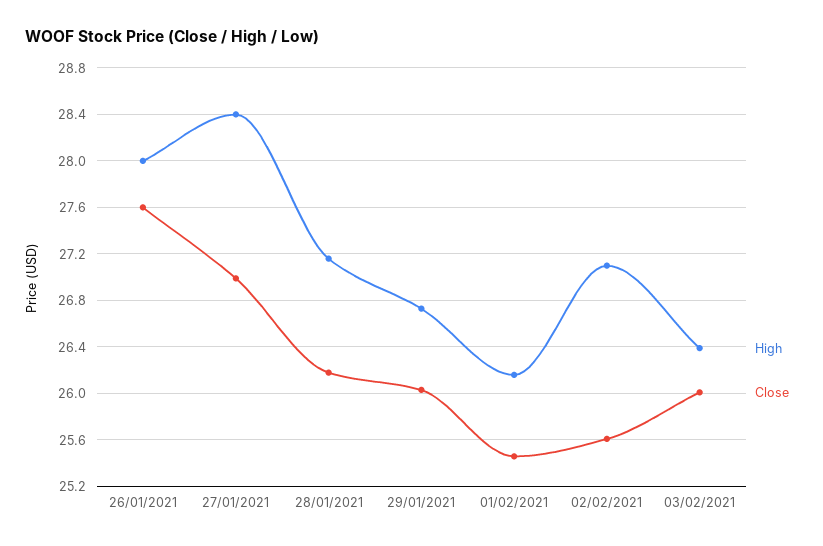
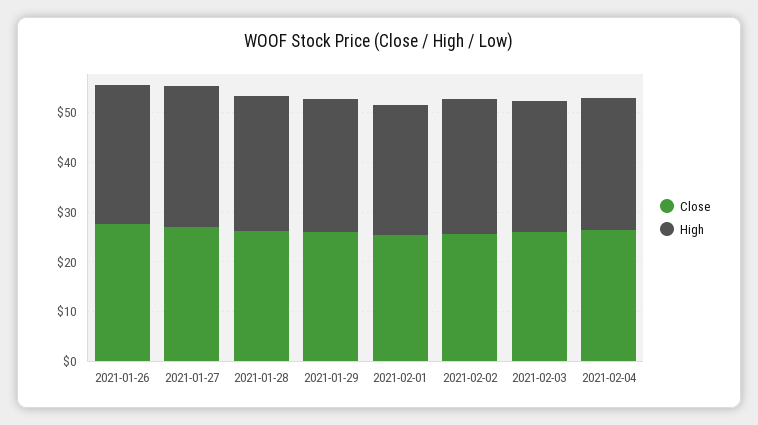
Close, 2021-02-04: none -> 26
High, 2021-02-04: none -> 26

